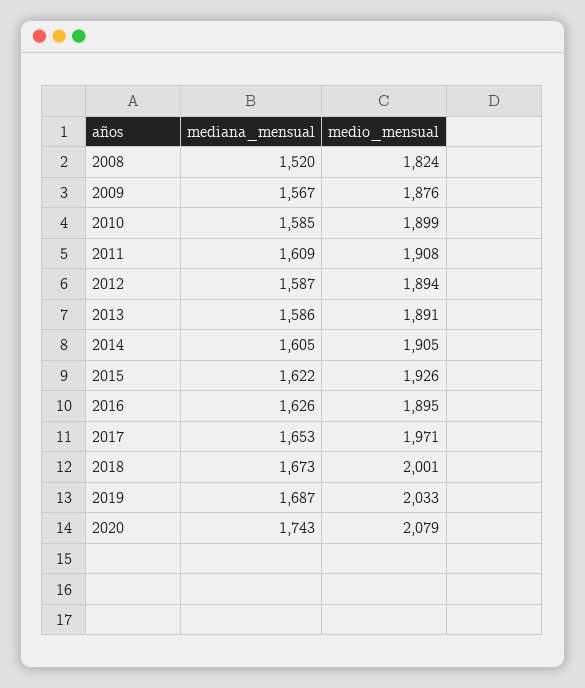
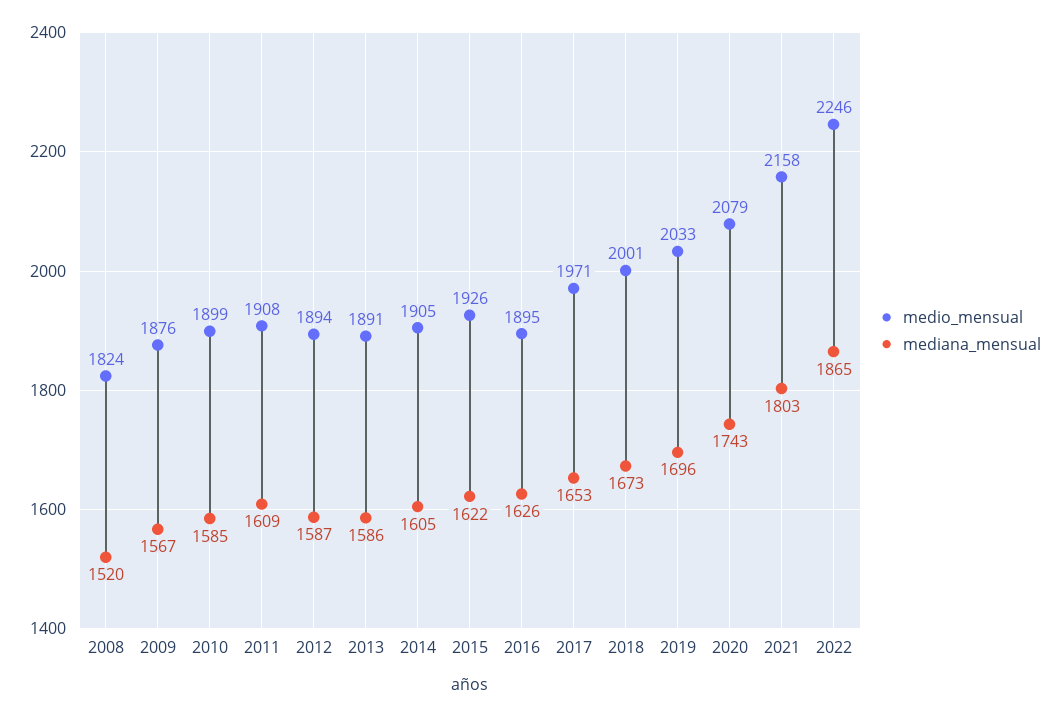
mediana_mensual, 2019: 1687 -> 1696
medio_mensual, 2021: none -> 2158
mediana_mensual, 2021: none -> 1803
medio_mensual, 2022: none -> 2246
mediana_mensual, 2022: none -> 1865

